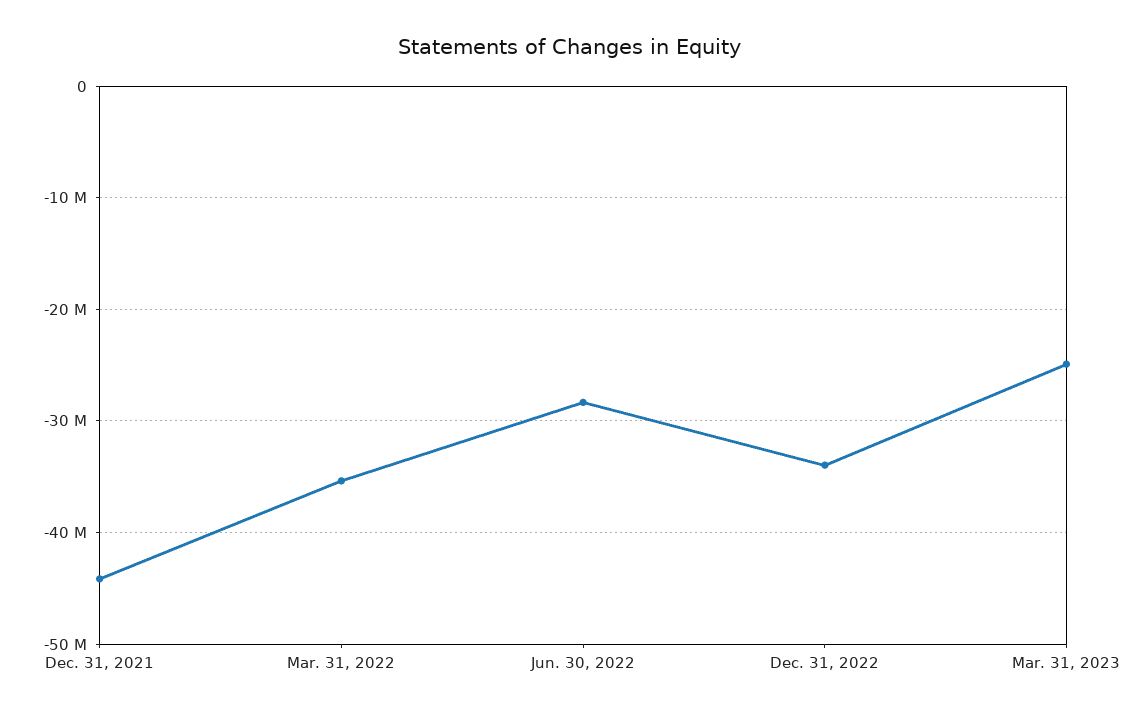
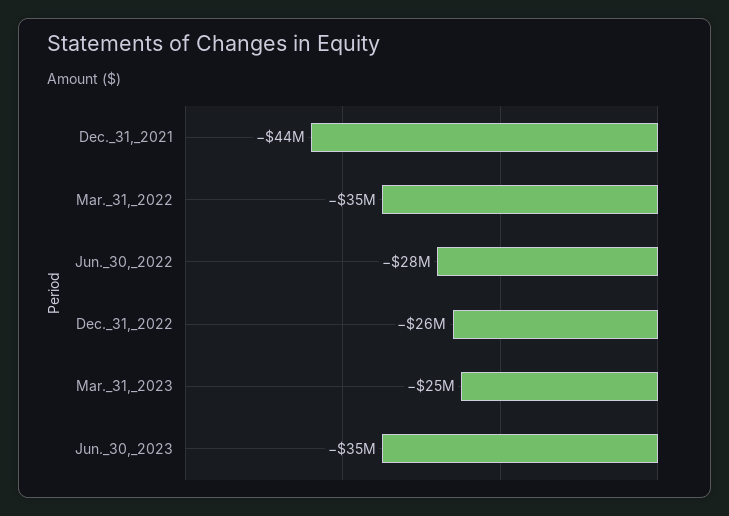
Dec. 31, 2022: -34000000 -> -26000000
Jun._30,_2023: none -> -35000000

